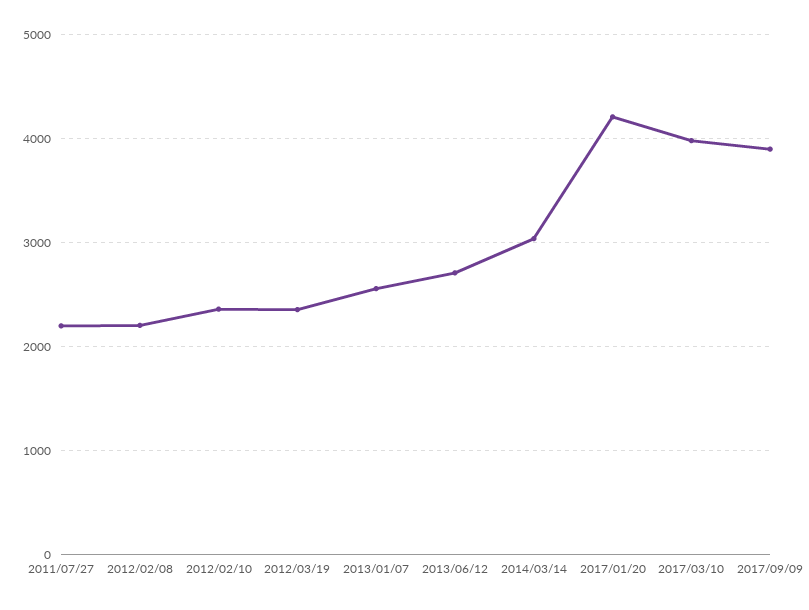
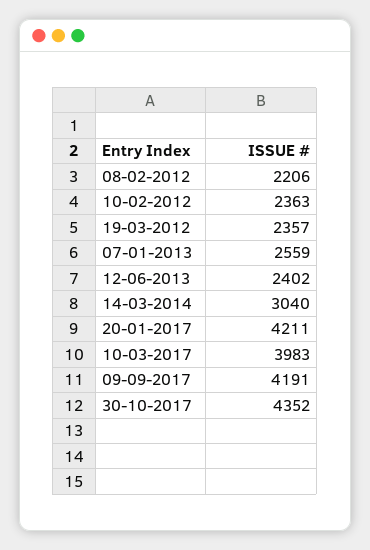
2011/07/27: 2200 -> none
2013/06/12: 2700 -> 2402
2017/09/09: 3900 -> 4191
30-10-2017: none -> 4352

